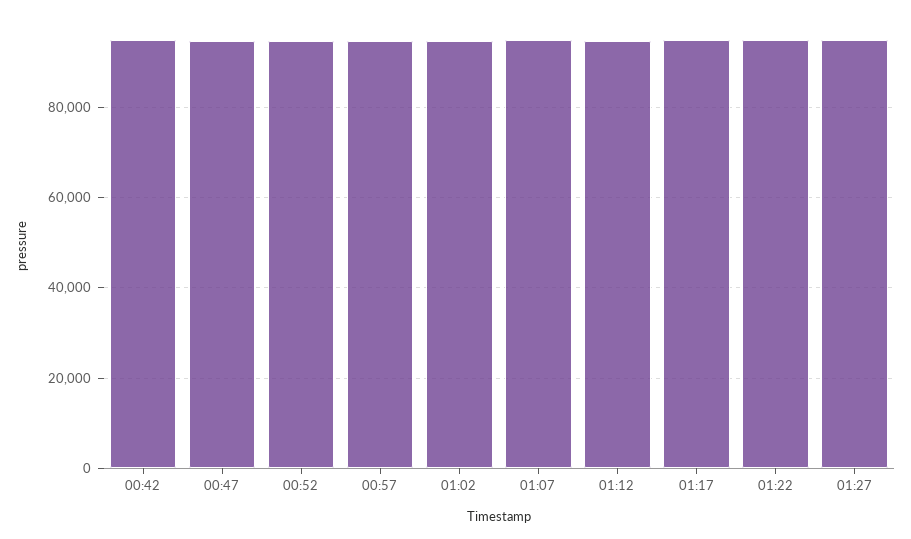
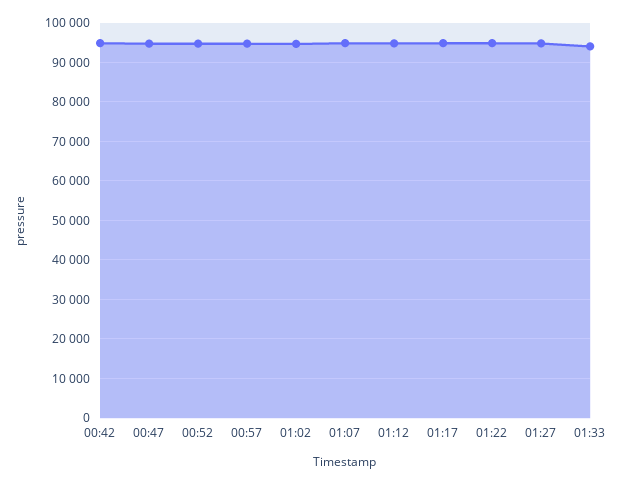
01:33: none -> 94000

